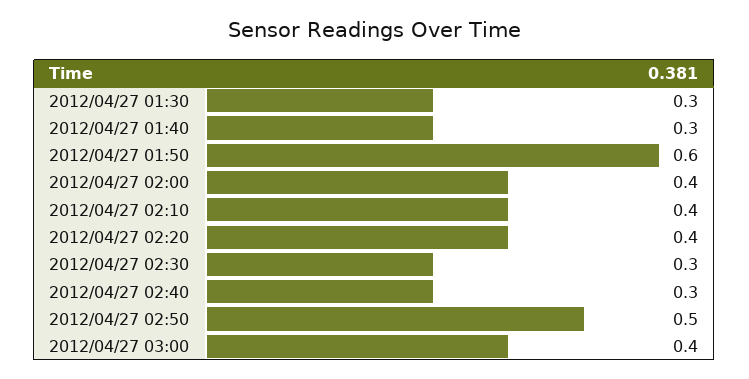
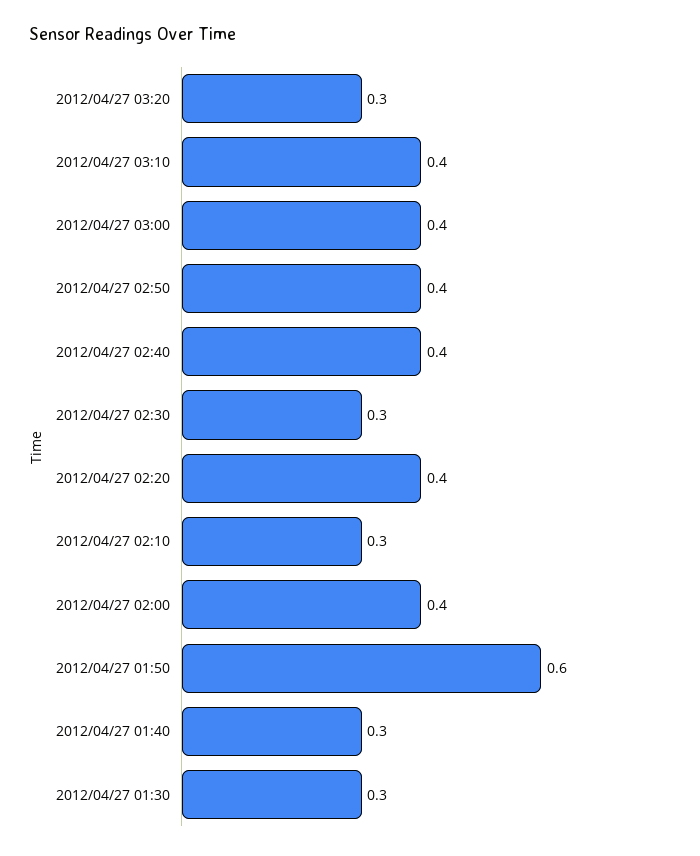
2012/04/27 02:10: 0.4 -> 0.3
2012/04/27 02:40: 0.3 -> 0.4
2012/04/27 02:50: 0.5 -> 0.4
2012/04/27 03:20: none -> 0.3
2012/04/27 03:10: none -> 0.4

